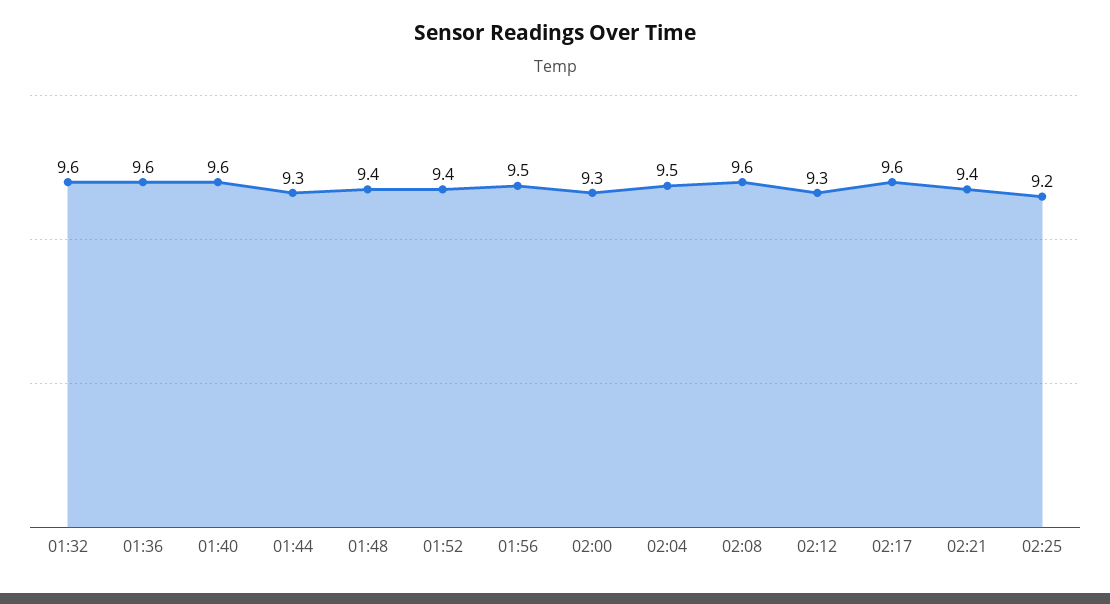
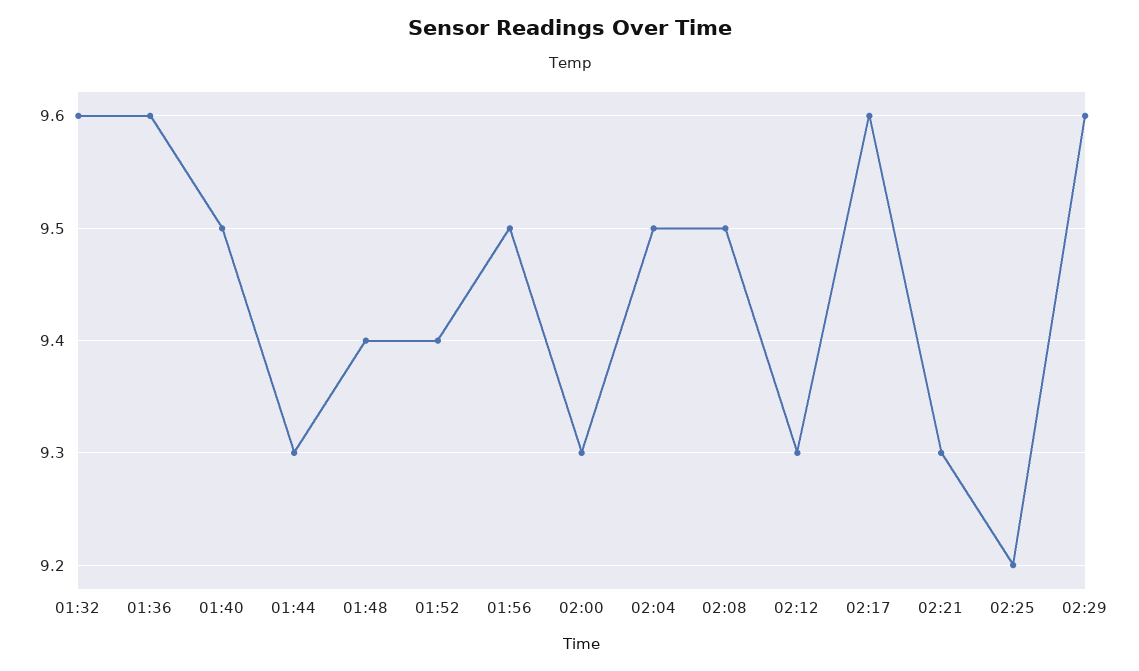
01:40: 9.6 -> 9.5
02:08: 9.6 -> 9.5
02:21: 9.4 -> 9.3
02:29: none -> 9.6

